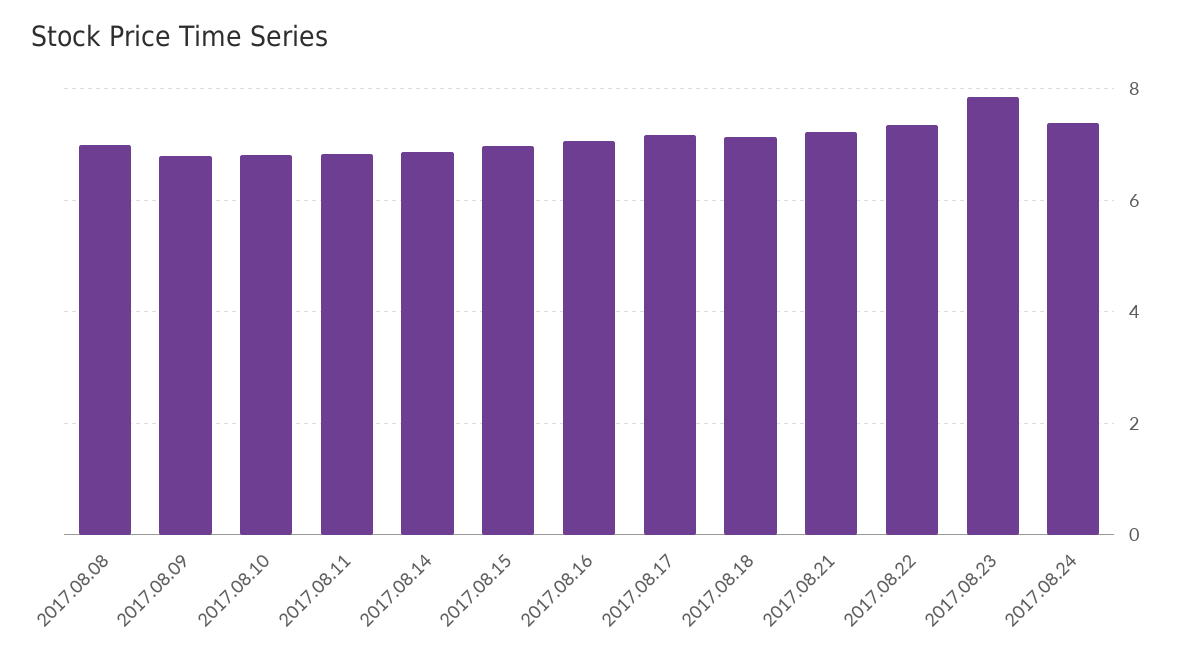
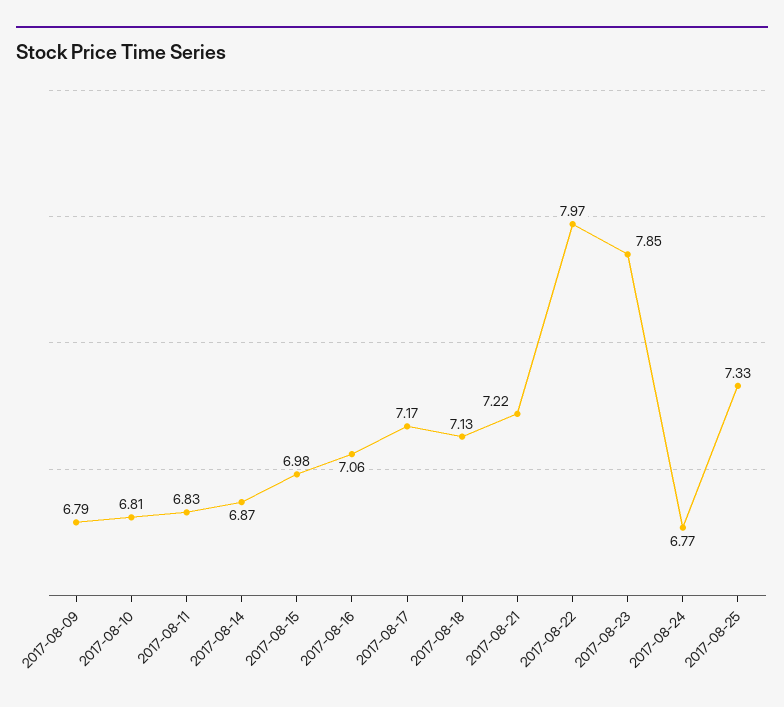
2017.08.08: 7 -> none
2017.08.22: 7.4 -> 7.97
2017.08.24: 7.4 -> 6.77
2017-08-25: none -> 7.33

